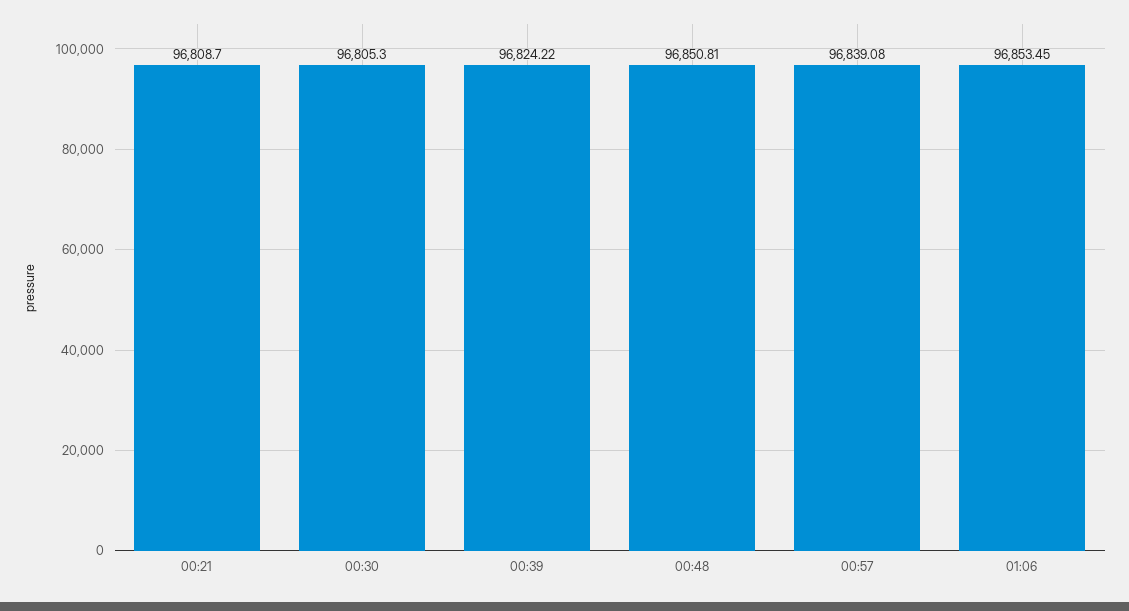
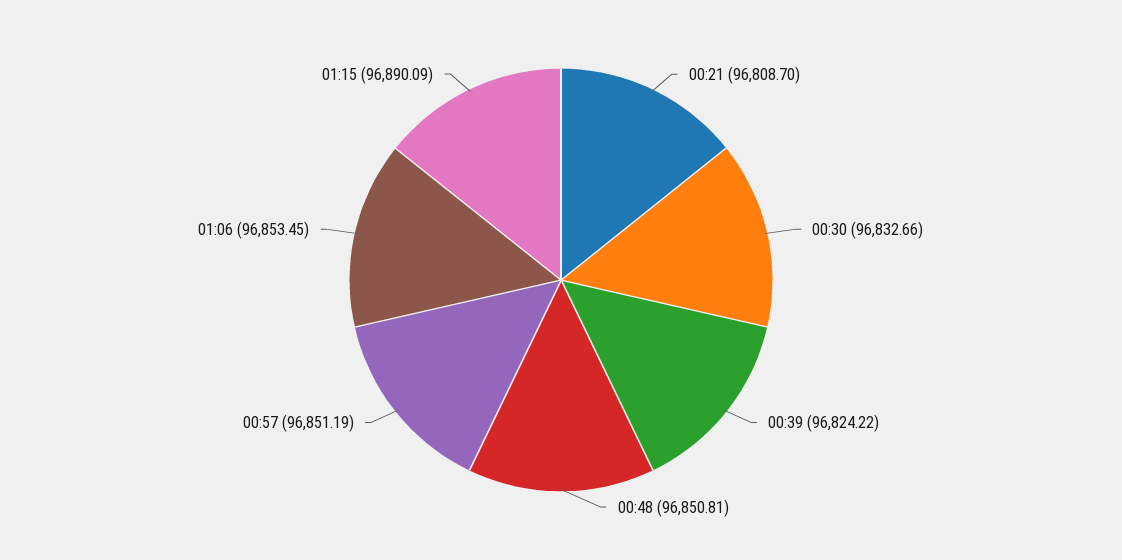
00:30: 96805.3 -> 96832.66
00:57: 96839.08 -> 96851.19
01:15: none -> 96890.09

